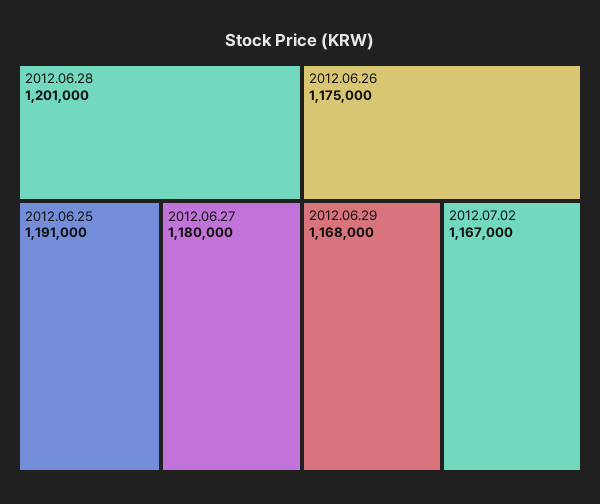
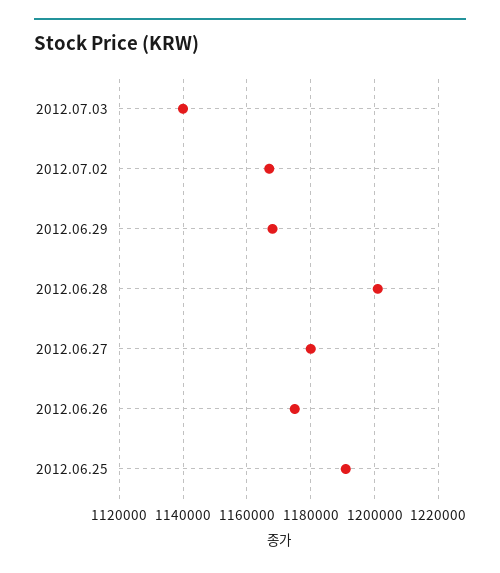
2012.07.03: none -> 1140000

